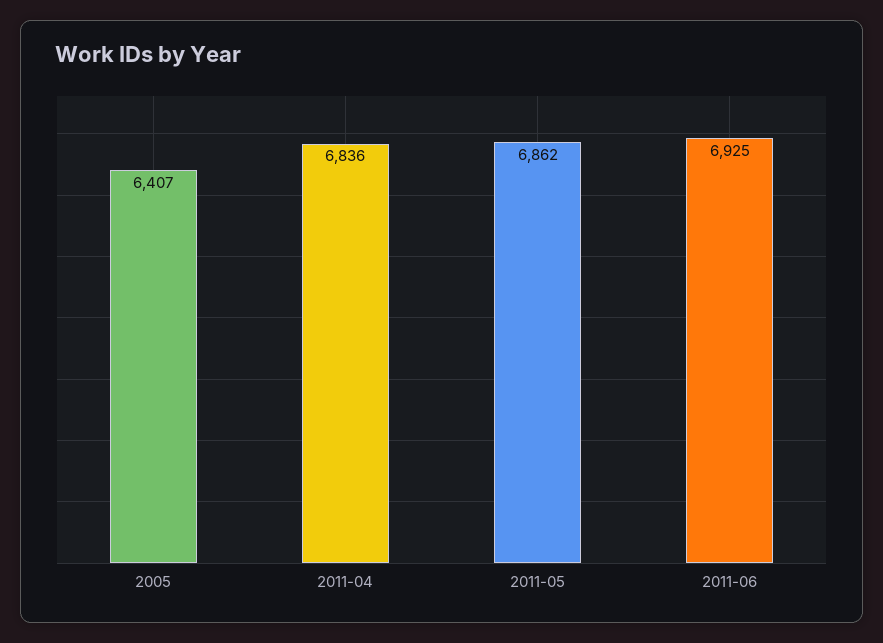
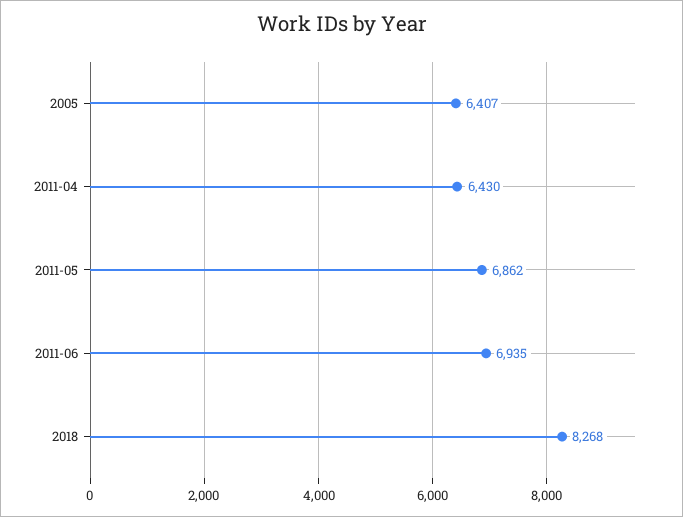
2011-04: 6836 -> 6430
2011-06: 6925 -> 6935
2018: none -> 8268

